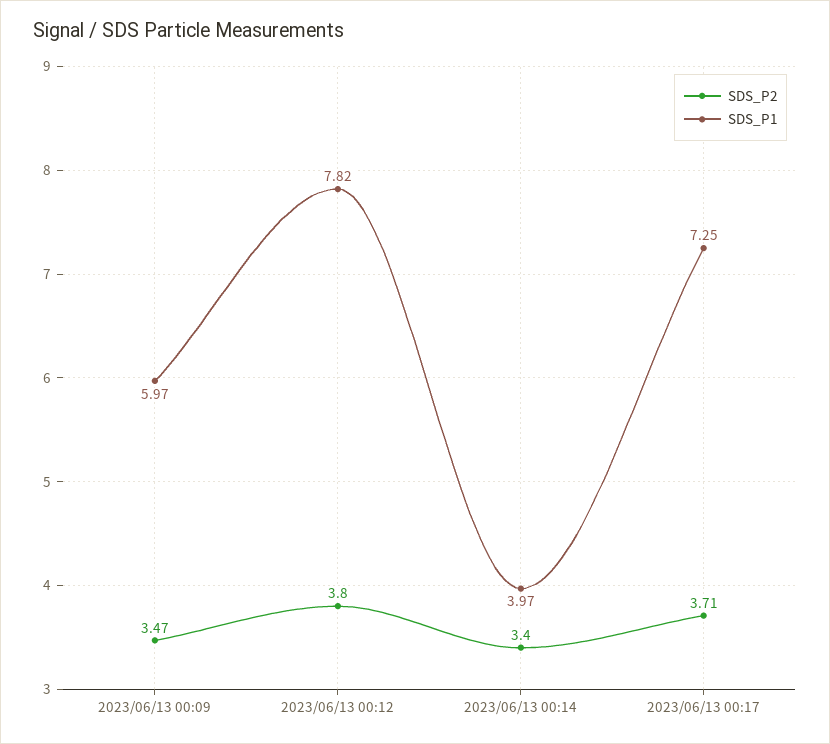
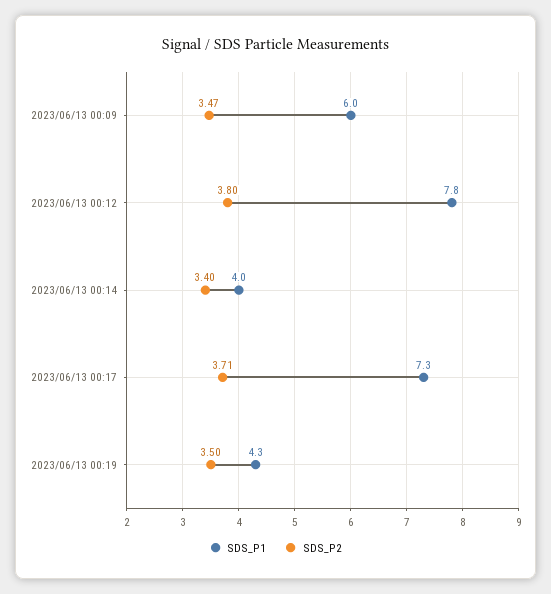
SDS_P1, 2023/06/13 00:19: none -> 4.3
SDS_P2, 2023/06/13 00:19: none -> 3.5

